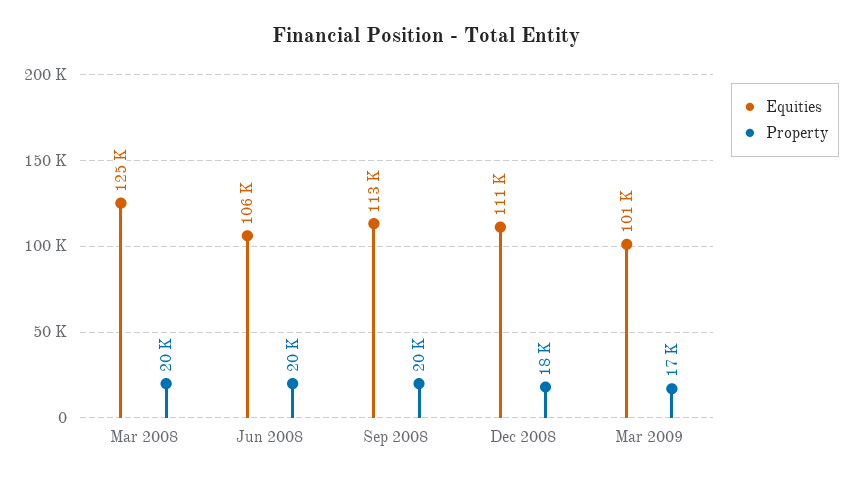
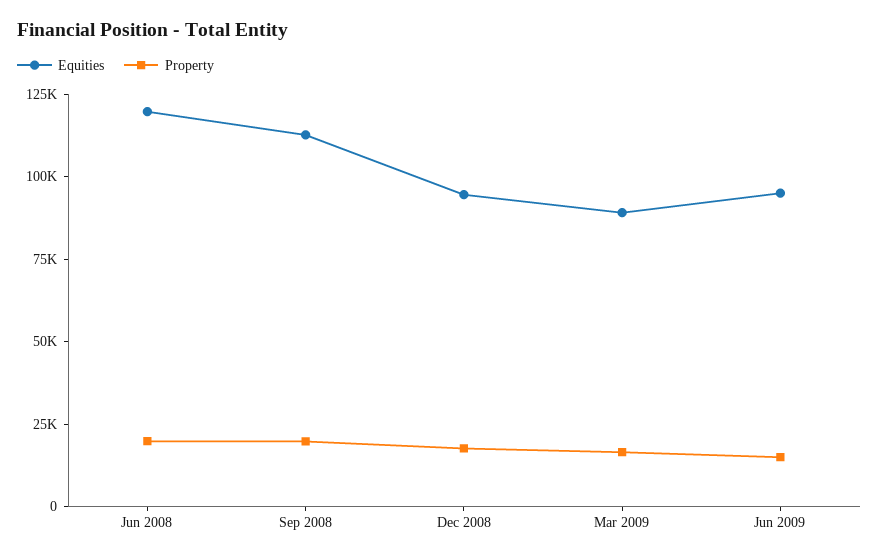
Equities, Mar 2008: 125000 -> none
Property, Mar 2008: 20000 -> none
Equities, Jun 2008: 106000 -> 120000
Equities, Dec 2008: 111000 -> 95000
Equities, Mar 2009: 101000 -> 90000
Equities, Jun 2009: none -> 95000
Property, Jun 2009: none -> 15000

